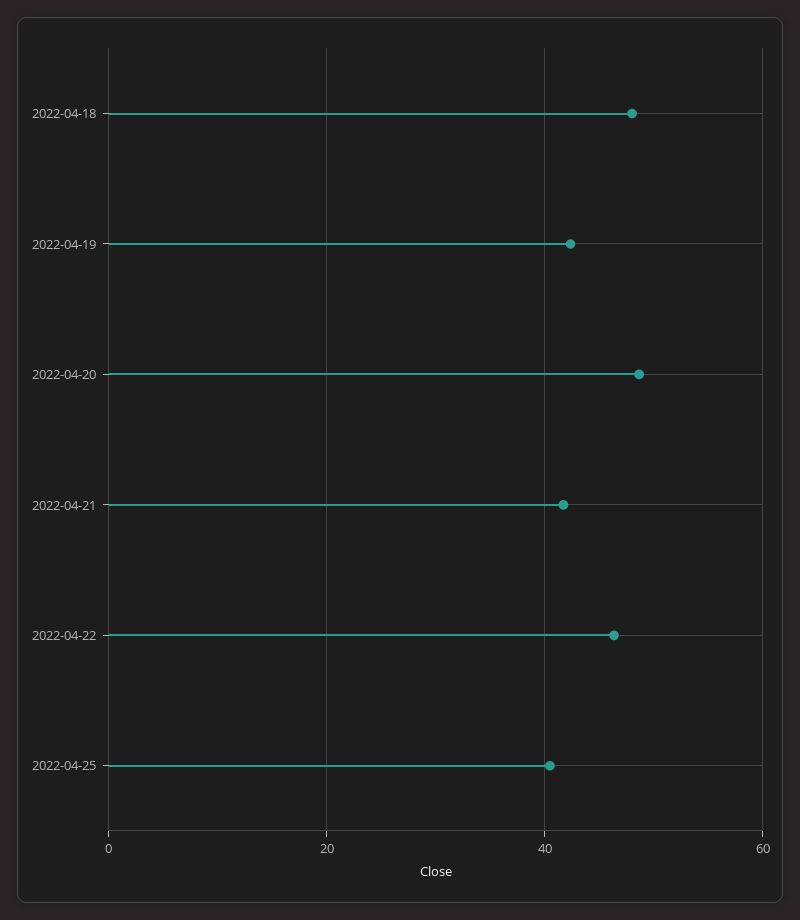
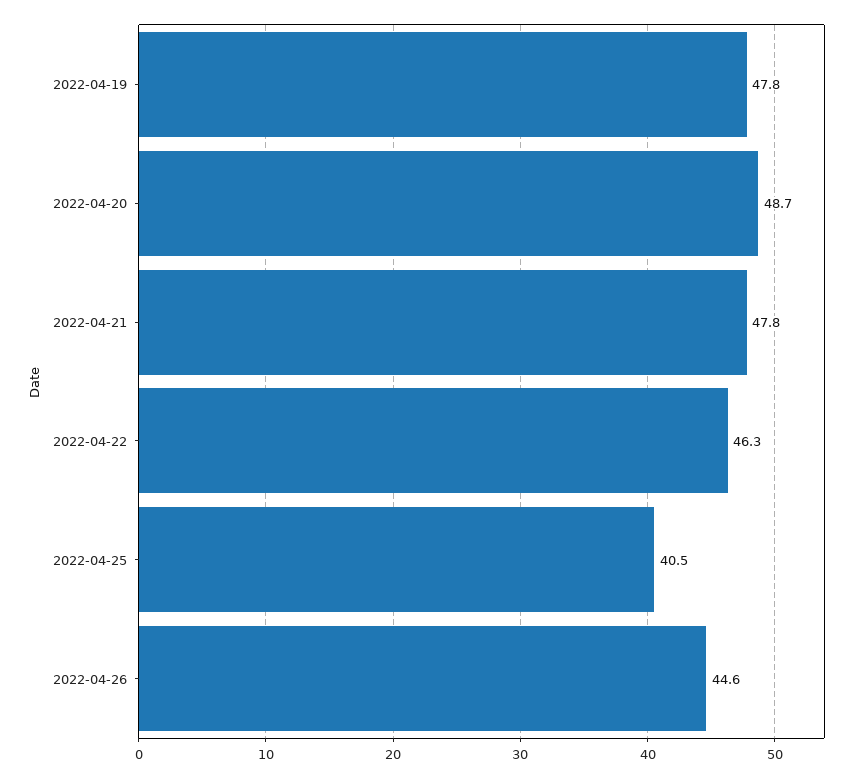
2022-04-18: 48 -> none
2022-04-19: 42 -> 47.8
2022-04-21: 42 -> 47.8
2022-04-26: none -> 44.6

